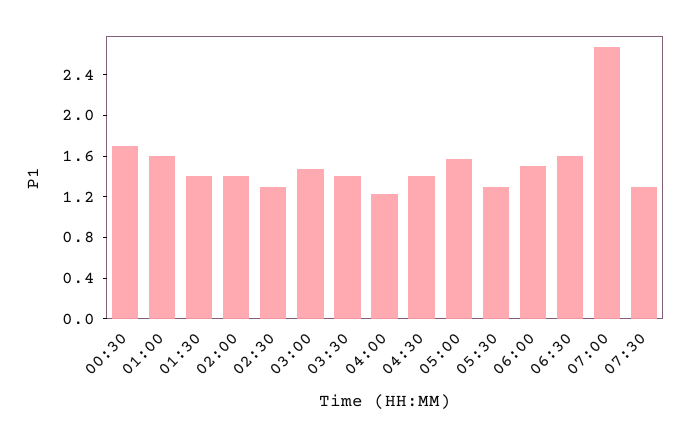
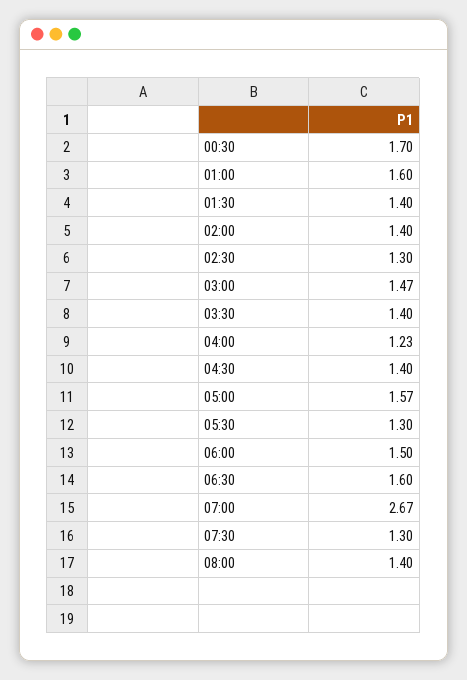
08:00: none -> 1.4

